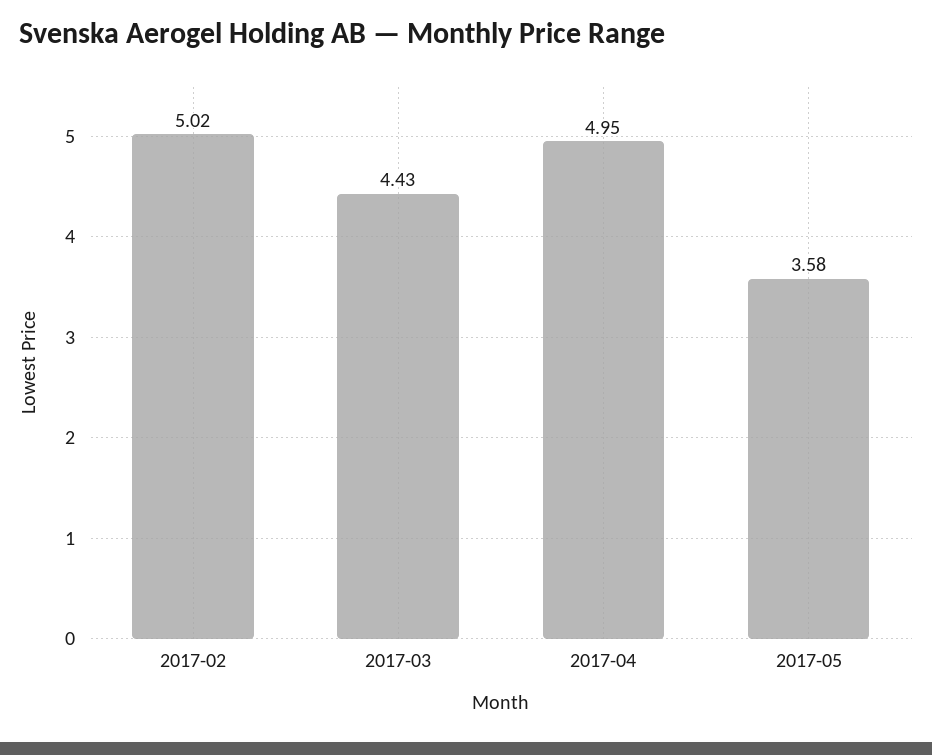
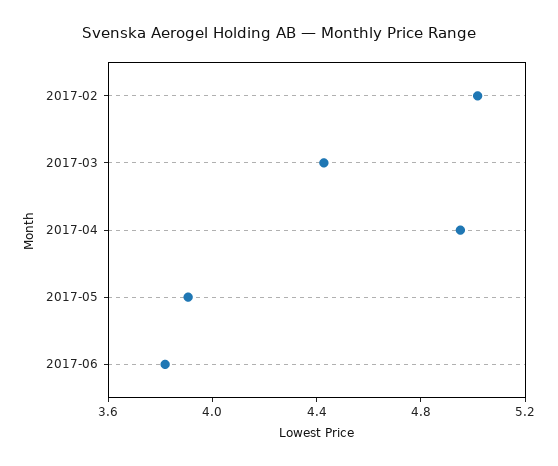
2017-05: 3.58 -> 3.9
2017-06: none -> 3.8

